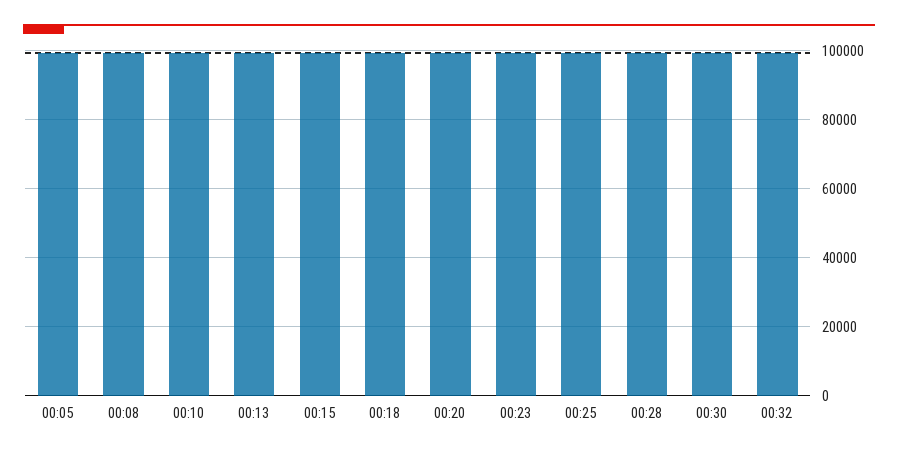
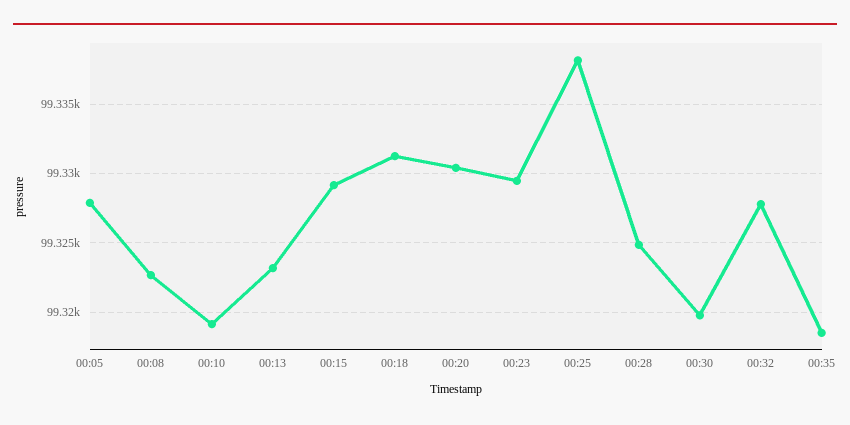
00:35: none -> 99318.5

